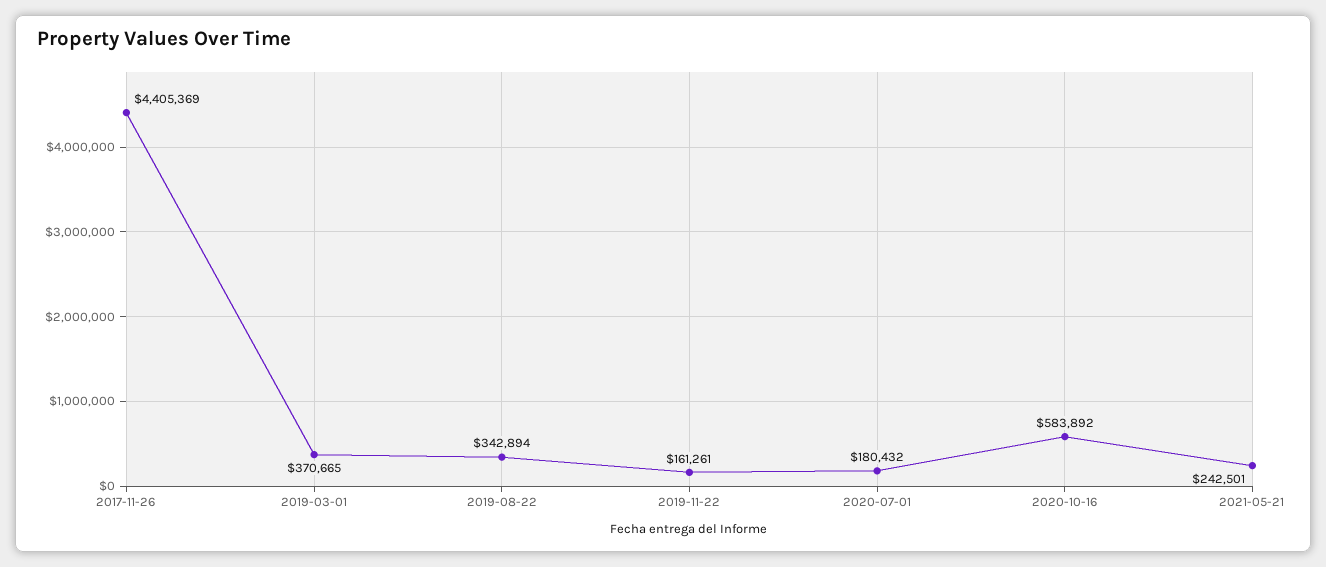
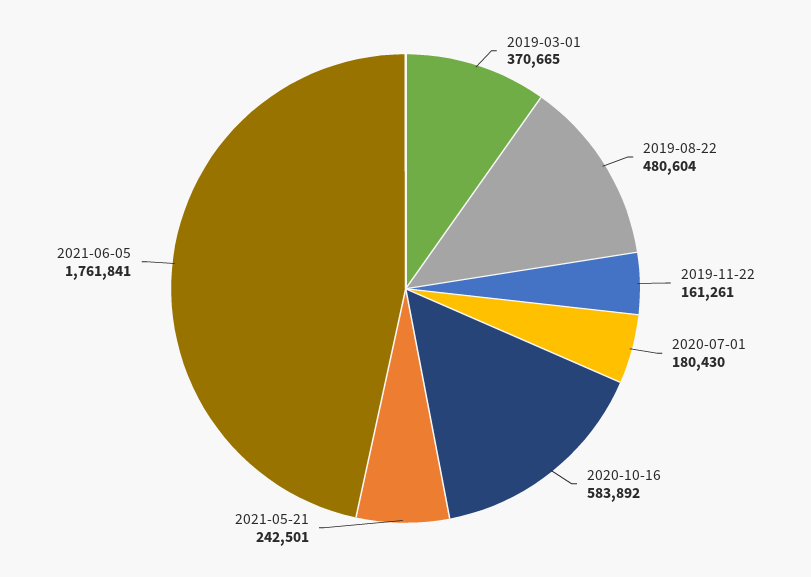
2017-11-26: 4405369 -> none
2019-08-22: 342894 -> 480604
2020-07-01: 180432 -> 180430
2021-06-05: none -> 1761841

